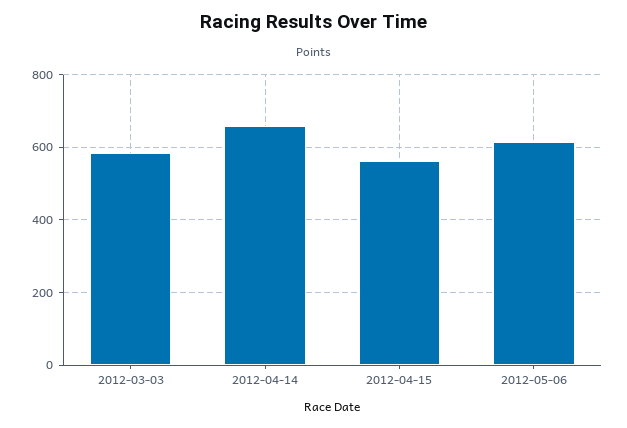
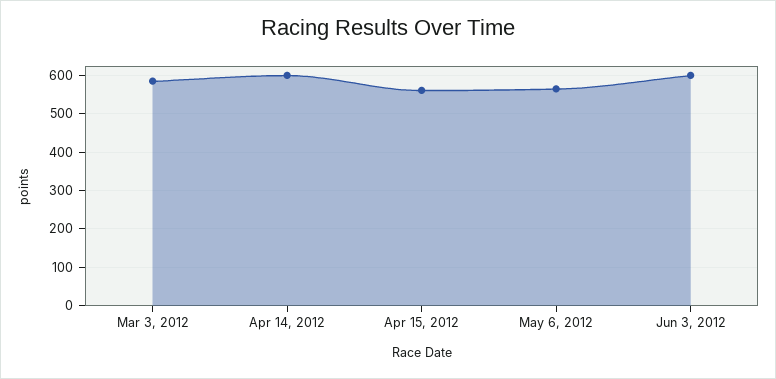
2012-04-14: 660 -> 600
2012-05-06: 620 -> 560
Jun 3, 2012: none -> 600

